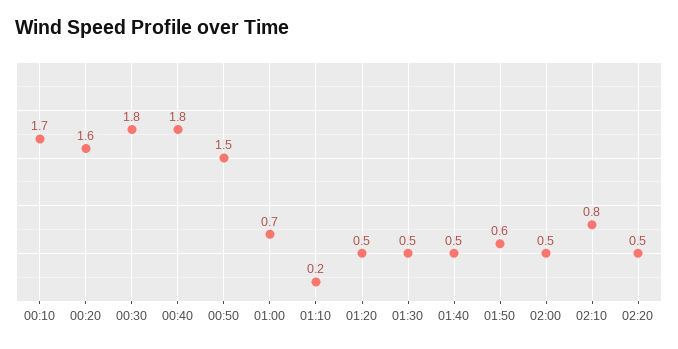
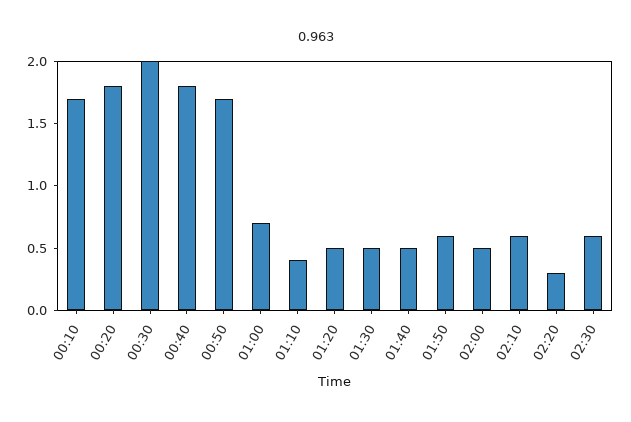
00:20: 1.6 -> 1.8
00:30: 1.8 -> 2
00:50: 1.5 -> 1.7
01:10: 0.2 -> 0.4
02:10: 0.8 -> 0.6
02:20: 0.5 -> 0.3
02:30: none -> 0.6

